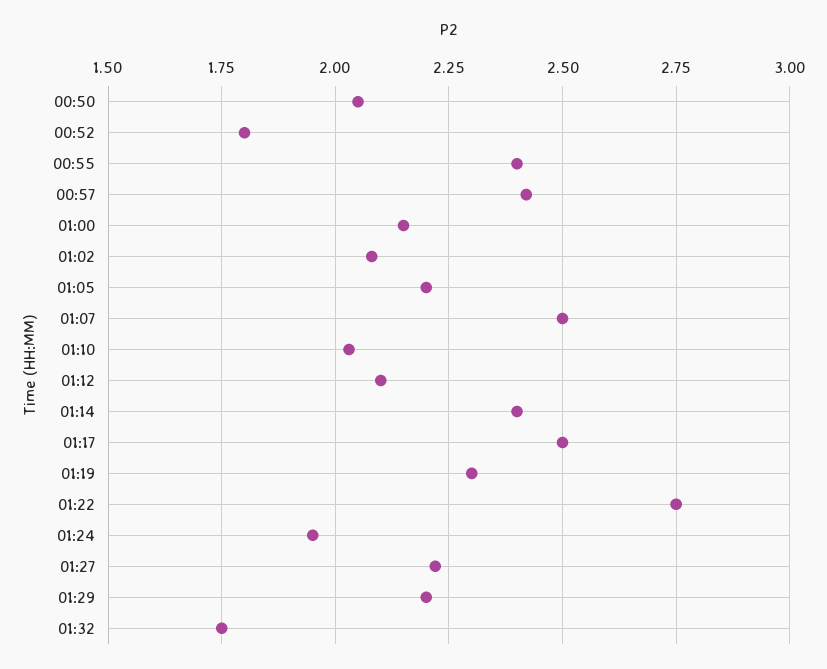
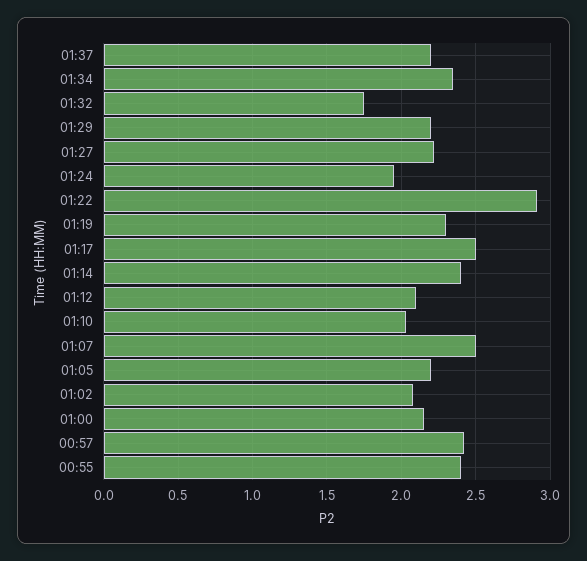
00:50: 2.05 -> none
00:52: 1.8 -> none
01:22: 2.75 -> 2.9
01:37: none -> 2.2
01:34: none -> 2.35

